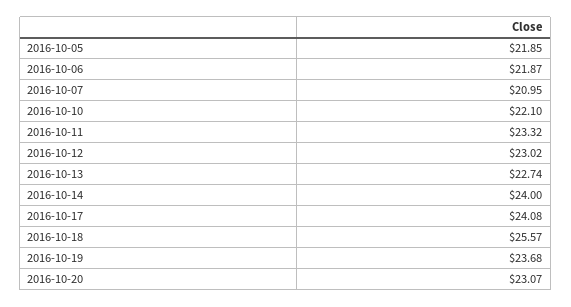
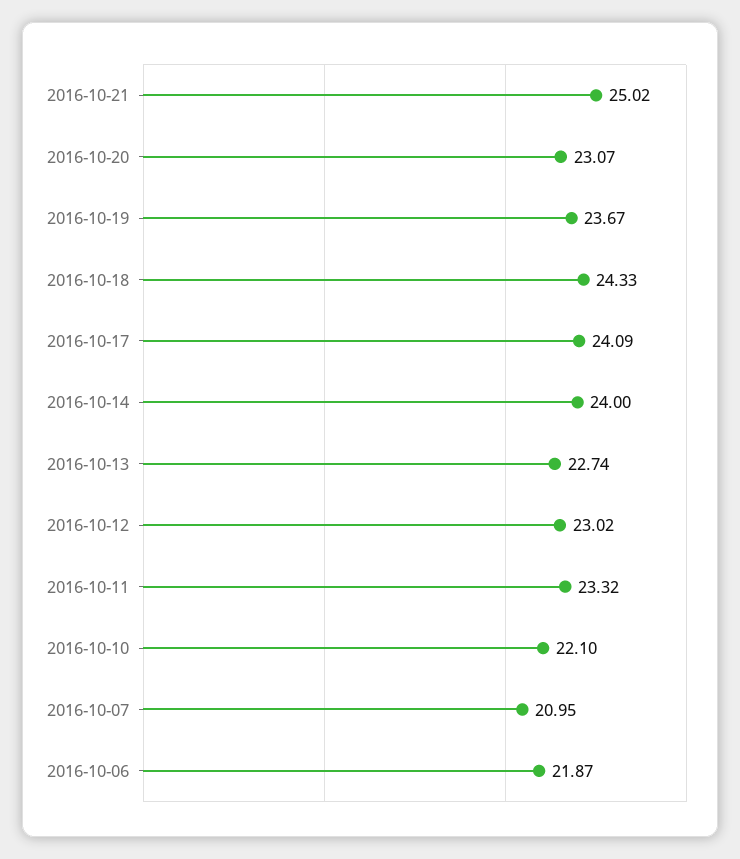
2016-10-05: 21.85 -> none
2016-10-17: 24.08 -> 24.09
2016-10-18: 25.57 -> 24.33
2016-10-19: 23.68 -> 23.67
2016-10-21: none -> 25.02

